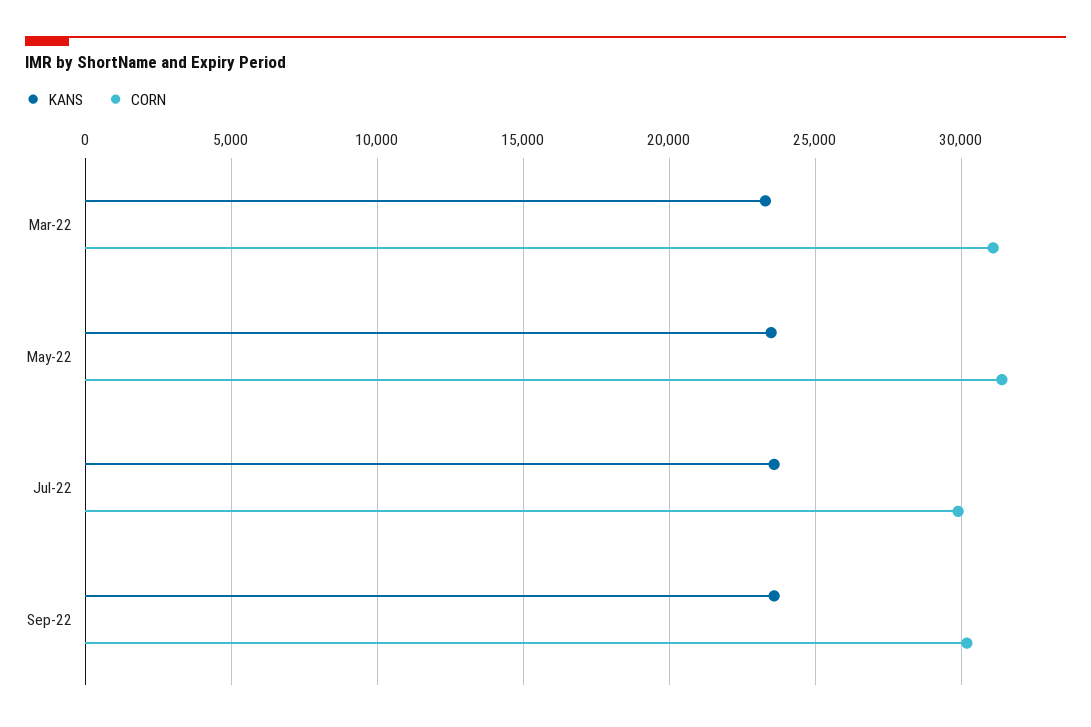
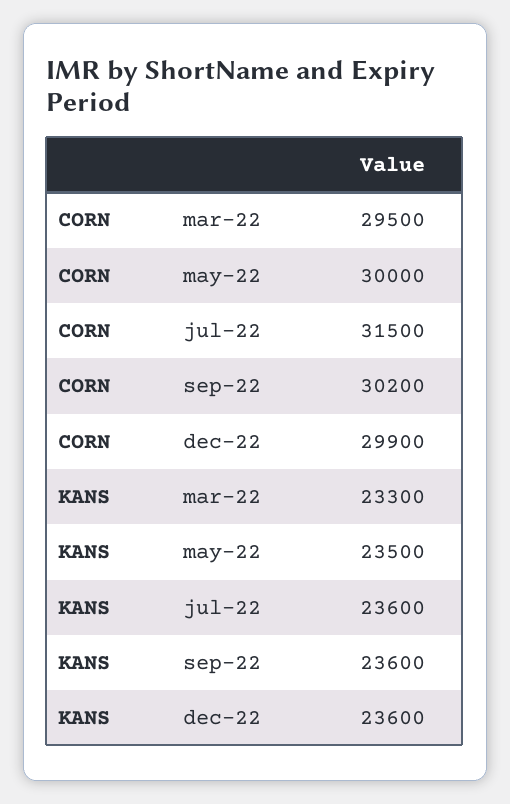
CORN, Mar-22: 31000 -> 29500
CORN, May-22: 31500 -> 30000
CORN, Jul-22: 30000 -> 31500
CORN, dec-22: none -> 29900
KANS, dec-22: none -> 23600

